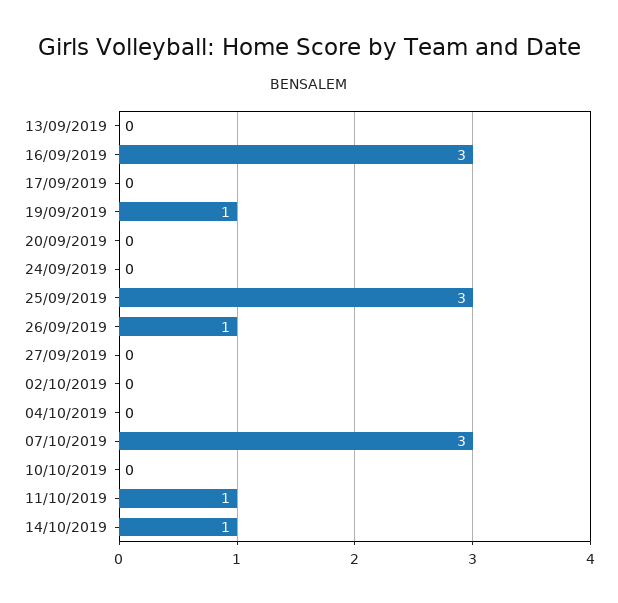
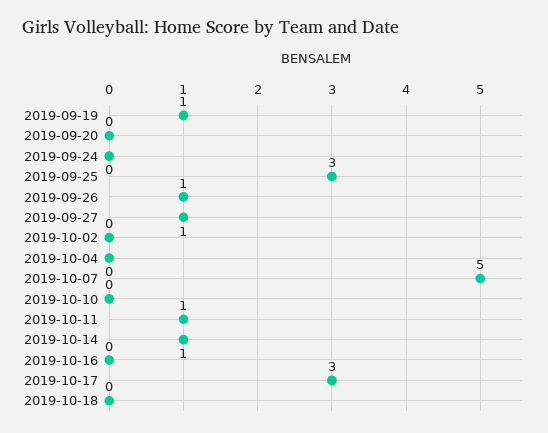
13/09/2019: 0 -> none
16/09/2019: 3 -> none
17/09/2019: 0 -> none
27/09/2019: 0 -> 1
07/10/2019: 3 -> 5
2019-10-16: none -> 0
2019-10-17: none -> 3
2019-10-18: none -> 0

